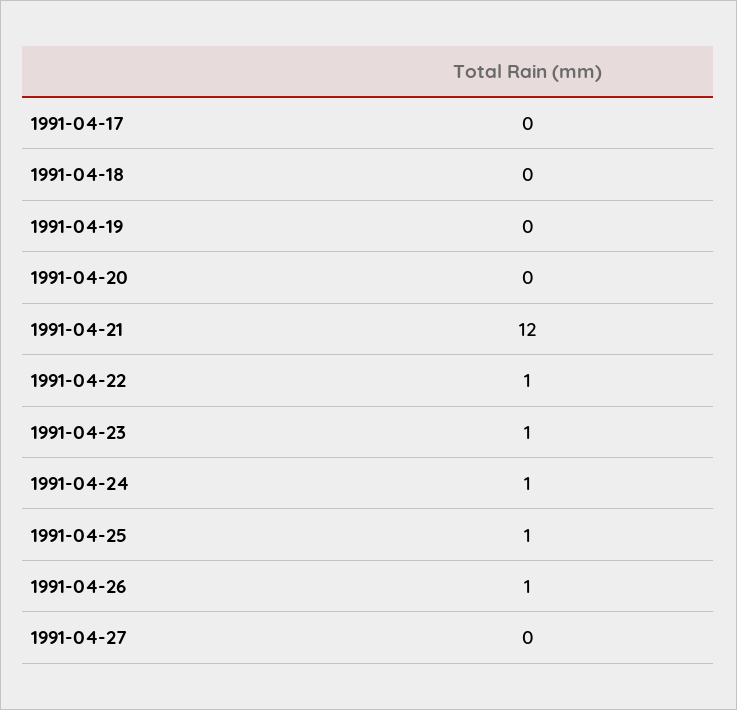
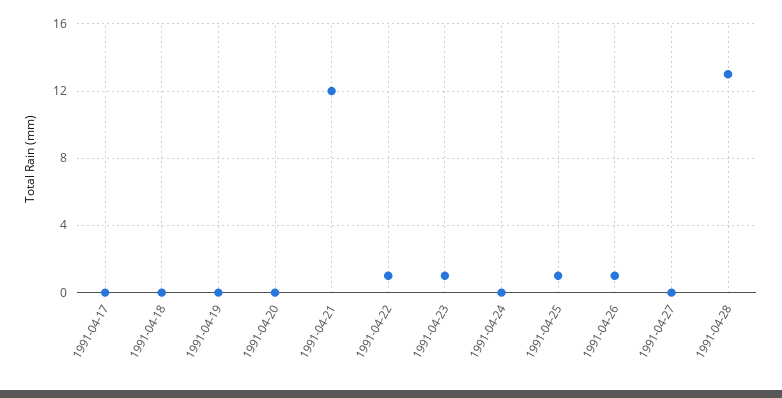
1991-04-24: 1 -> 0
1991-04-28: none -> 13

